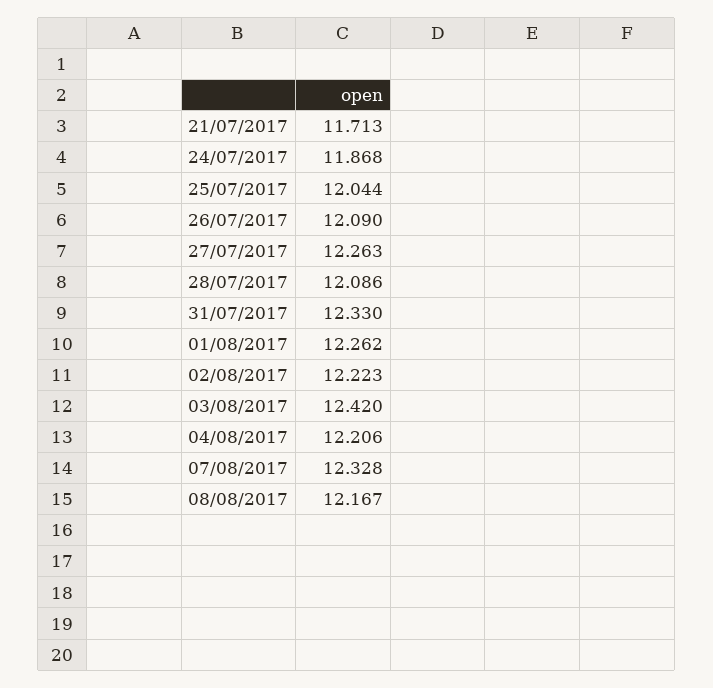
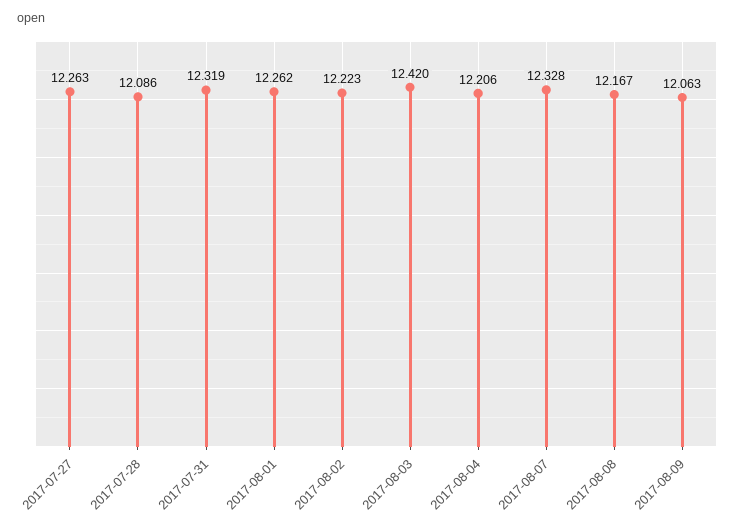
21/07/2017: 11.713 -> none
24/07/2017: 11.868 -> none
25/07/2017: 12.044 -> none
26/07/2017: 12.09 -> none
31/07/2017: 12.33 -> 12.319
2017-08-09: none -> 12.063

